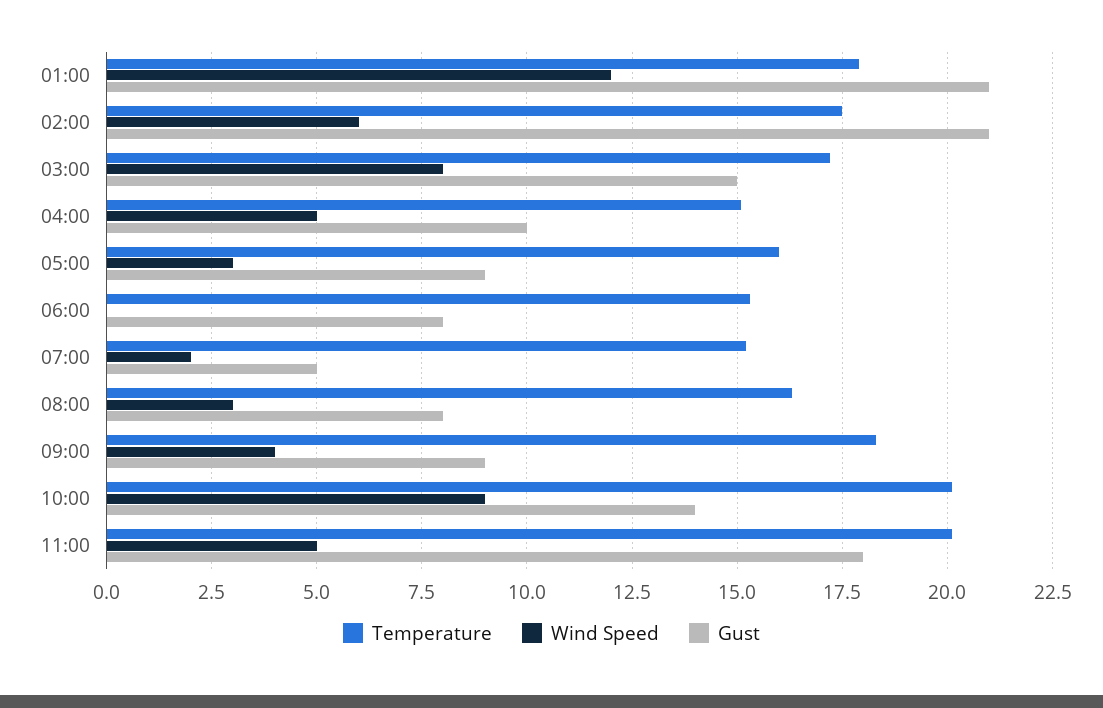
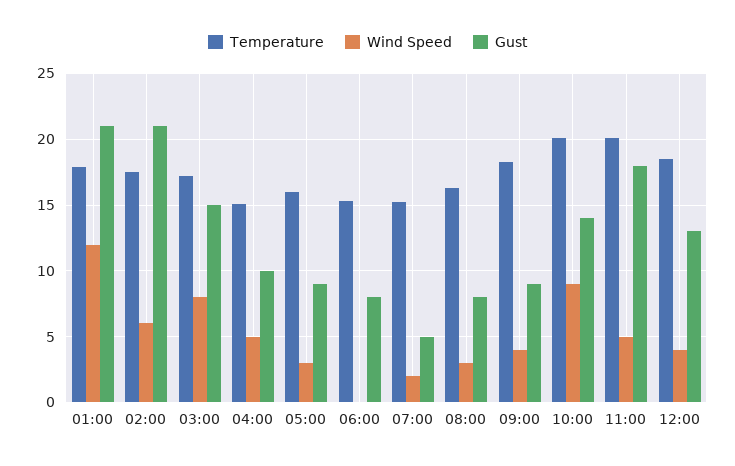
Temperature, 12:00: none -> 18.5
Wind Speed, 12:00: none -> 4
Gust, 12:00: none -> 13

